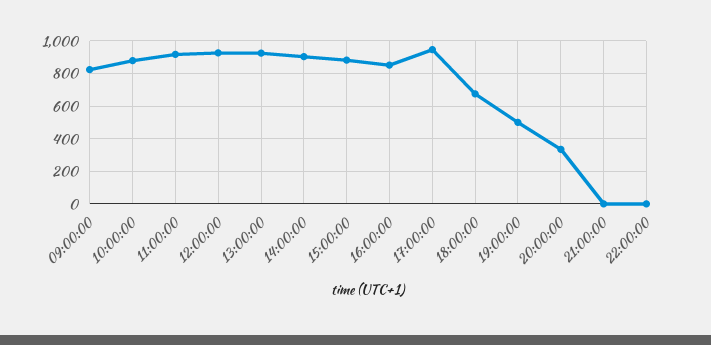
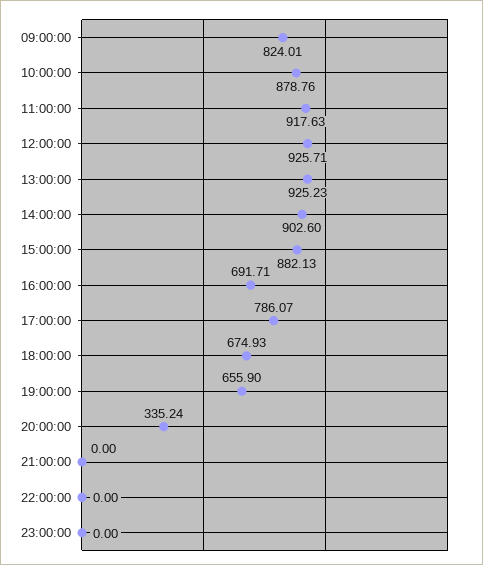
16:00:00: 850 -> 691.71
17:00:00: 950 -> 786.07
19:00:00: 500 -> 655.9
23:00:00: none -> 0

